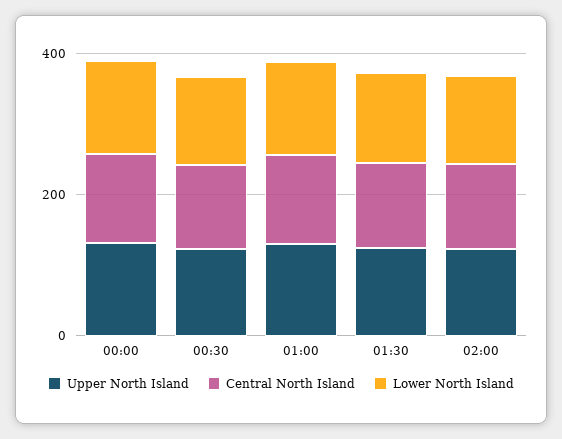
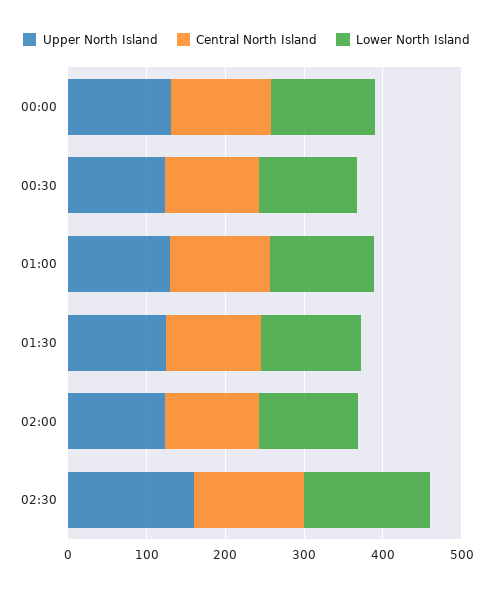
Upper North Island, 02:30: none -> 160
Central North Island, 02:30: none -> 140
Lower North Island, 02:30: none -> 160

